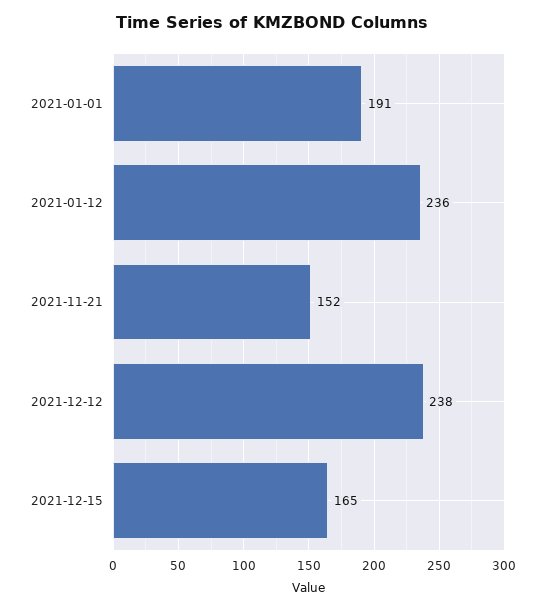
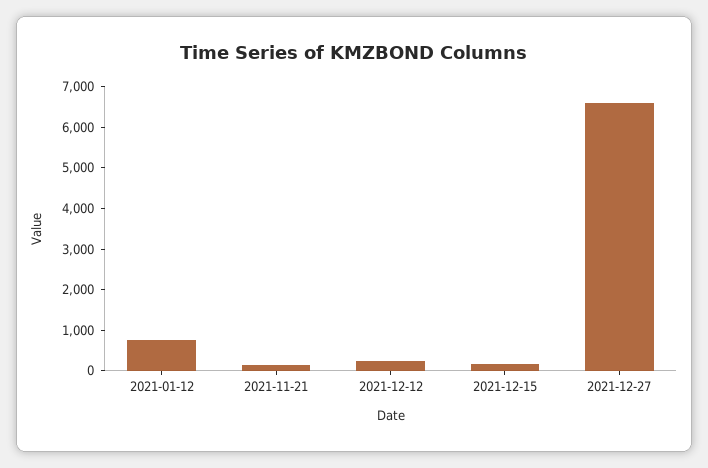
2021-01-01: 191 -> none
2021-01-12: 236 -> 800
2021-12-27: none -> 6600

